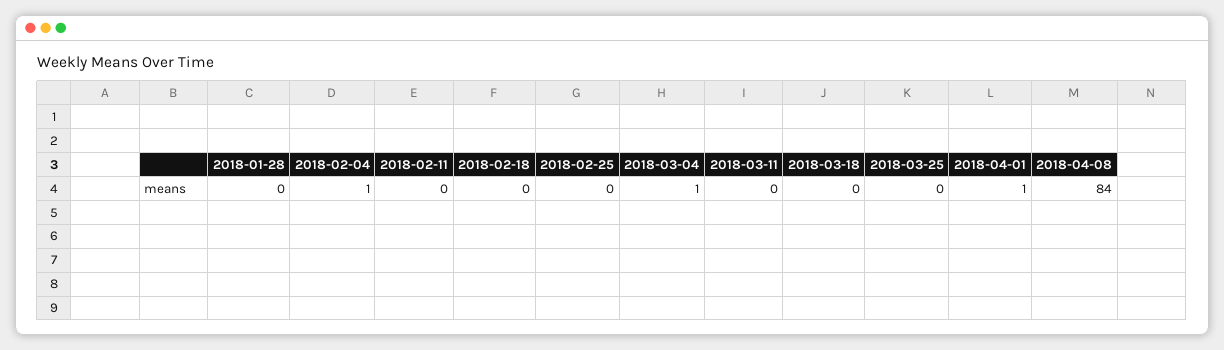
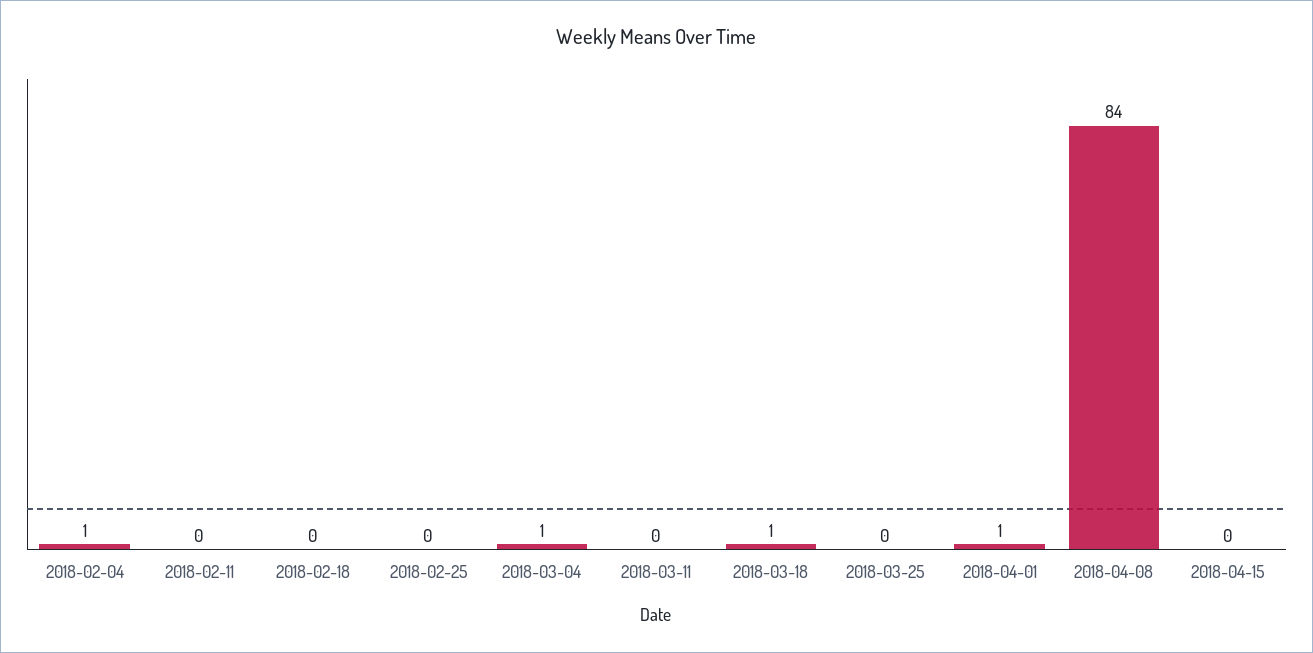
2018-01-28: 0 -> none
2018-03-18: 0 -> 1
2018-04-15: none -> 0

